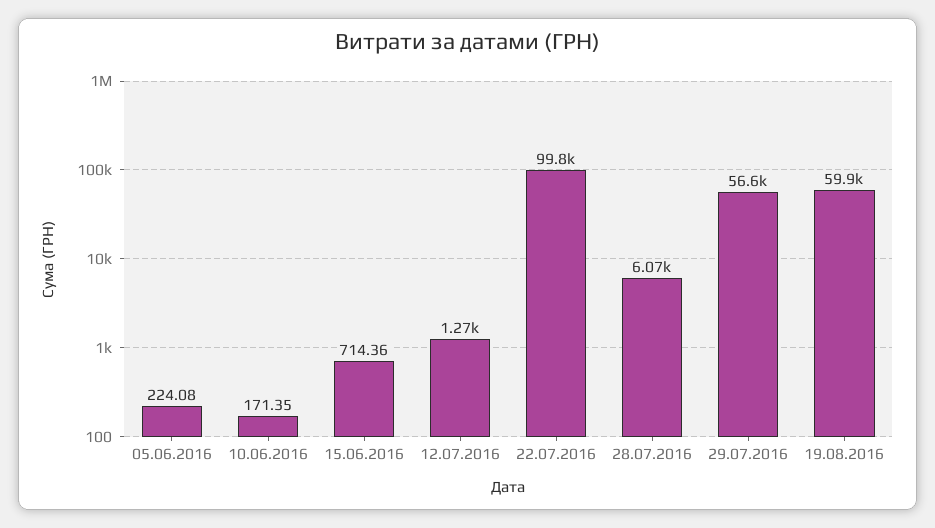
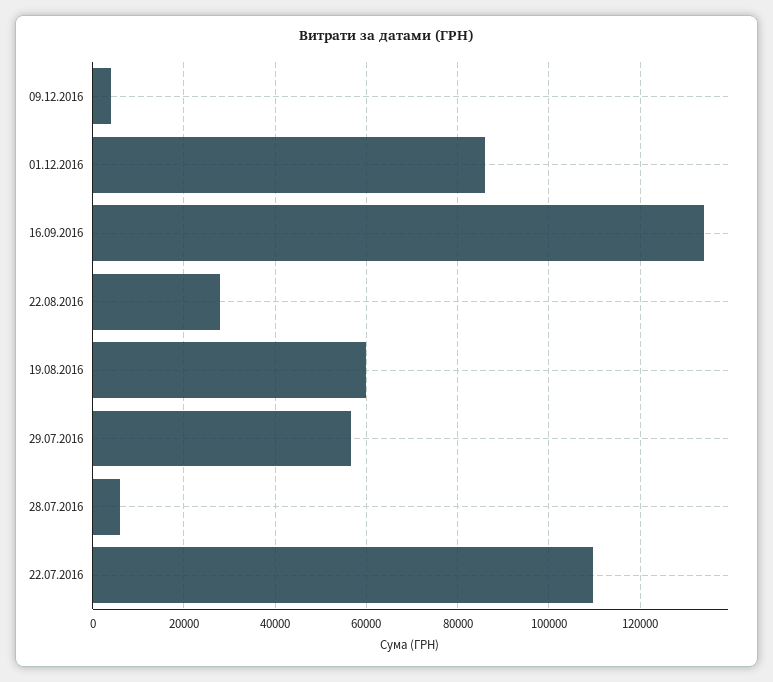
05.06.2016: 224.08 -> none
10.06.2016: 171.35 -> none
15.06.2016: 714.36 -> none
12.07.2016: 1270 -> none
22.07.2016: 99800 -> 110000
09.12.2016: none -> 4000
01.12.2016: none -> 86000
16.09.2016: none -> 134000
22.08.2016: none -> 28000

